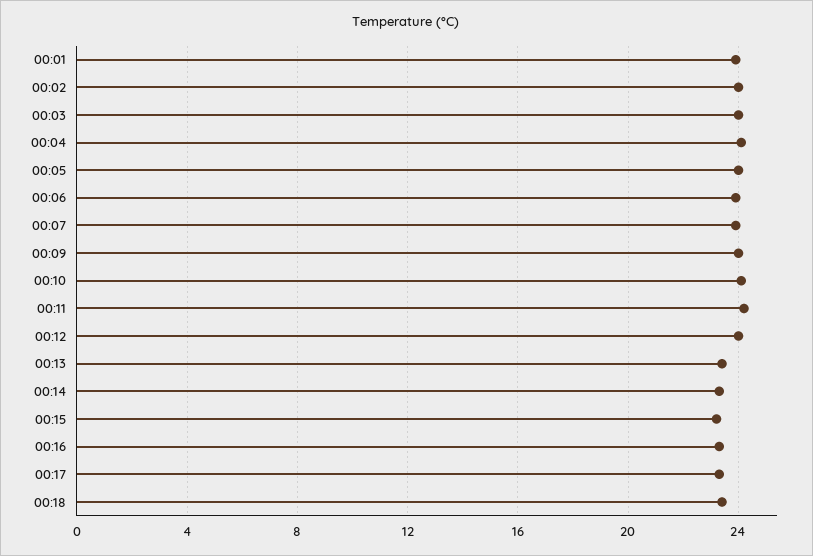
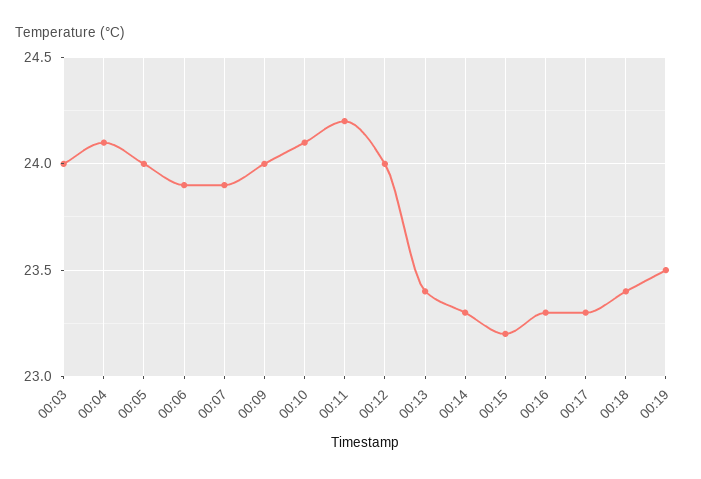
00:01: 24 -> none
00:02: 24 -> none
00:19: none -> 23.5

